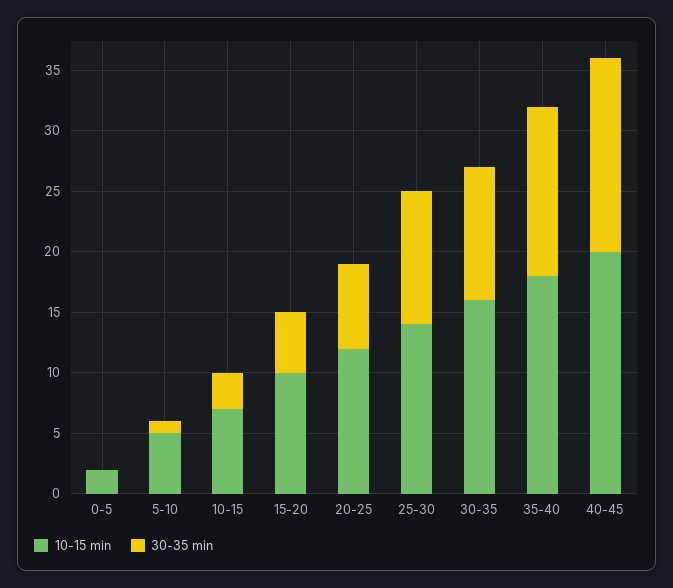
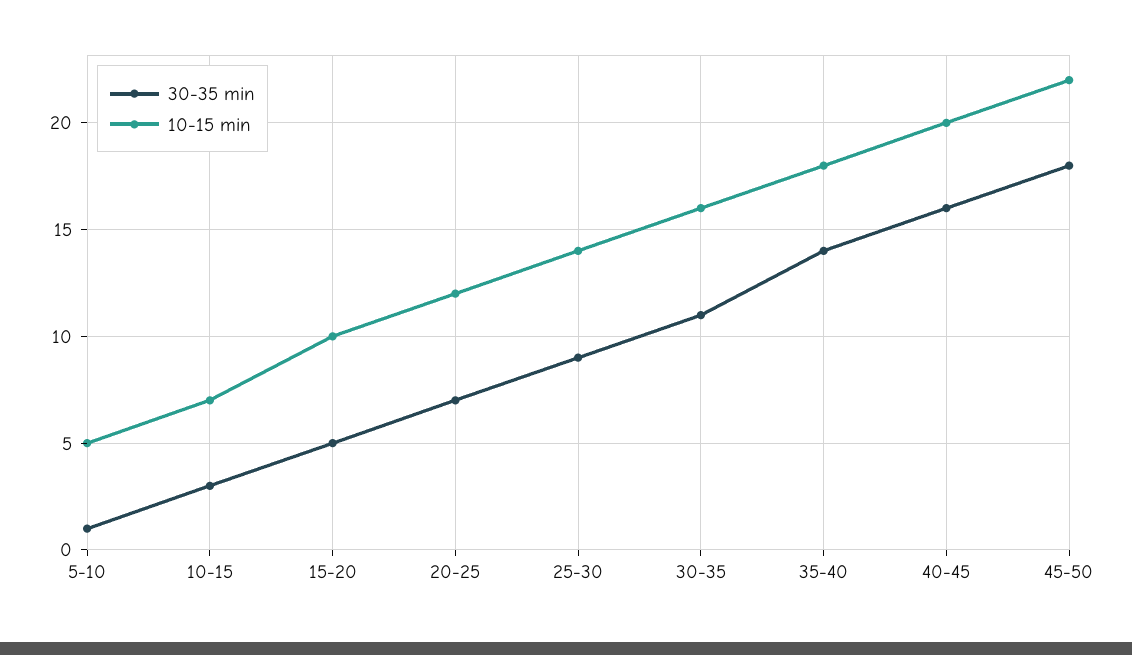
10-15 min, 0-5: 2 -> none
30-35 min, 0-5: 0 -> none
30-35 min, 25-30: 11 -> 9
30-35 min, 45-50: none -> 18
10-15 min, 45-50: none -> 22

